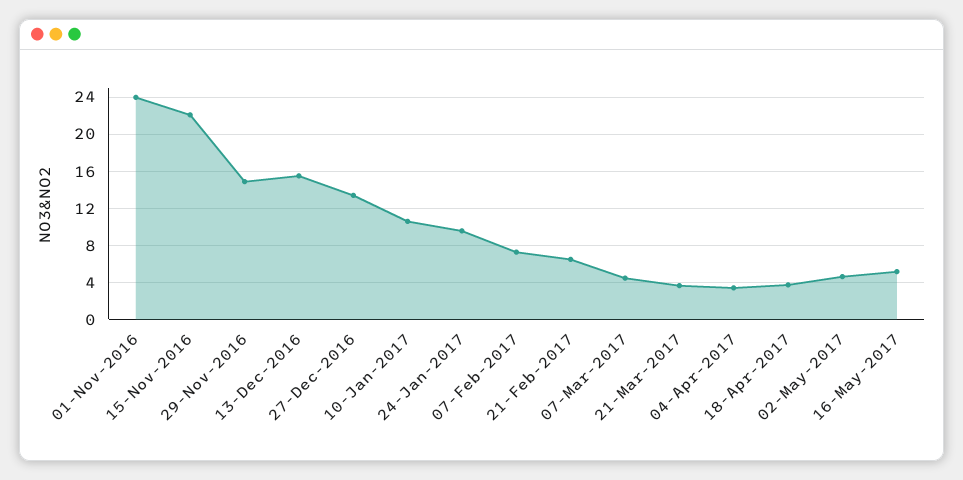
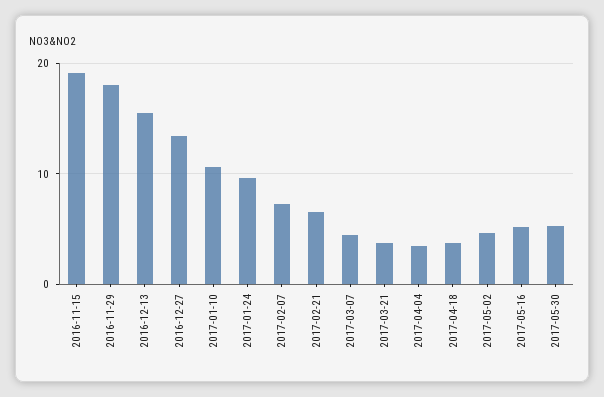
01-Nov-2016: 24 -> none
15-Nov-2016: 22 -> 19
29-Nov-2016: 15 -> 18
2017-05-30: none -> 5

